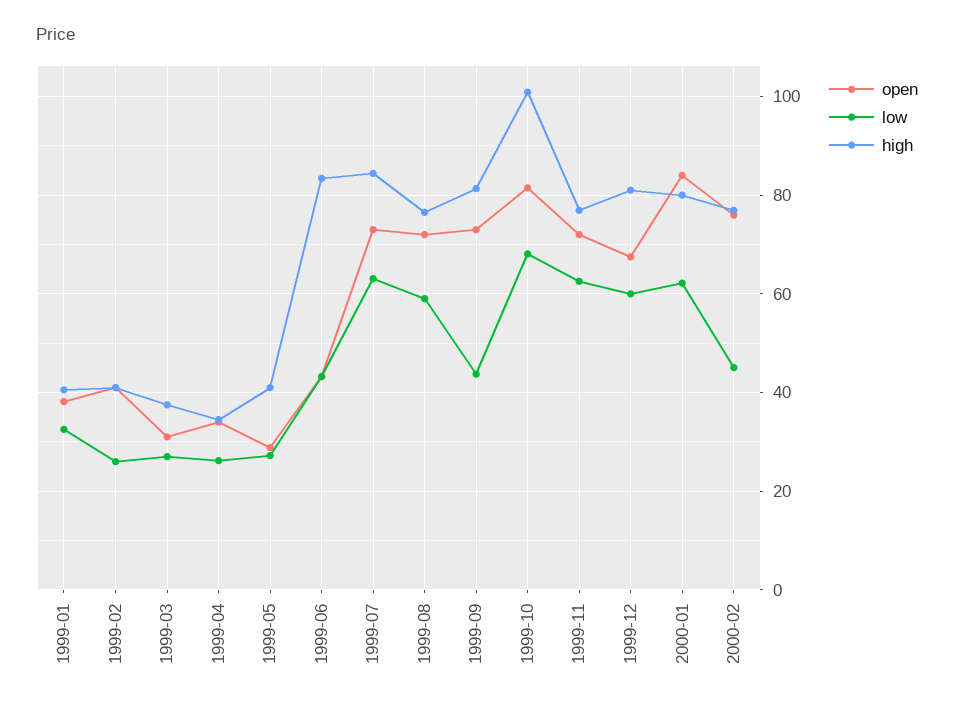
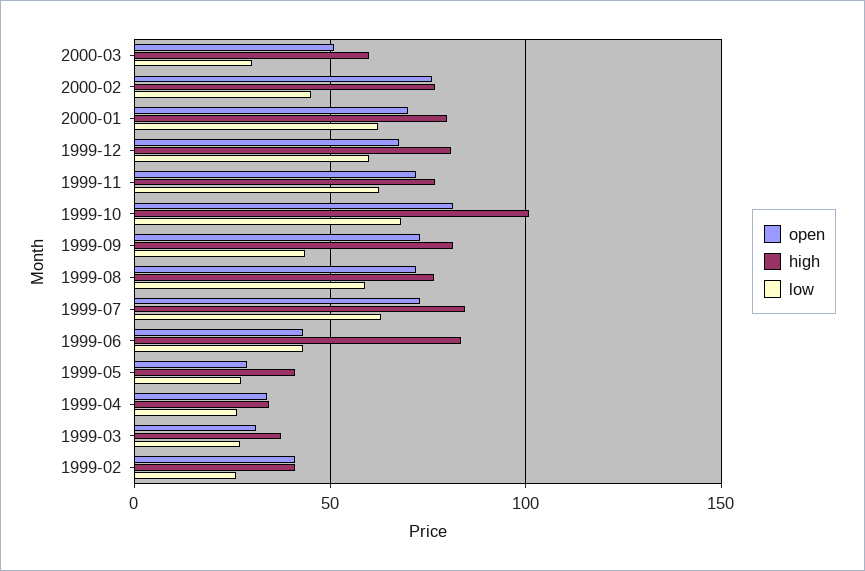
open, 1999-01: 38 -> none
low, 1999-01: 32 -> none
high, 1999-01: 40 -> none
open, 2000-01: 84 -> 70
open, 2000-03: none -> 50
high, 2000-03: none -> 60
low, 2000-03: none -> 30

